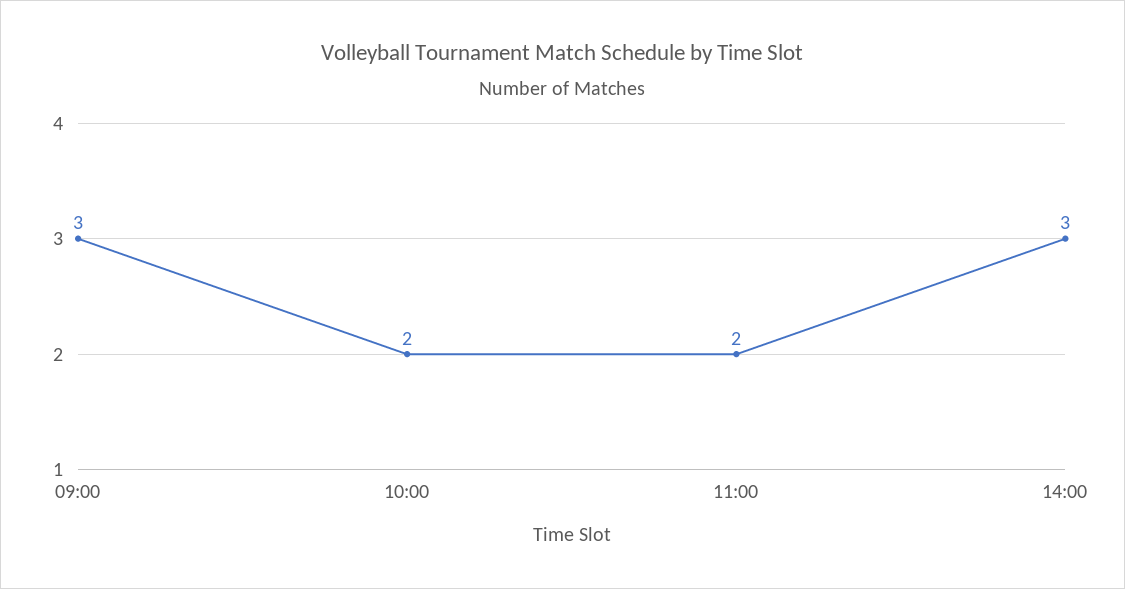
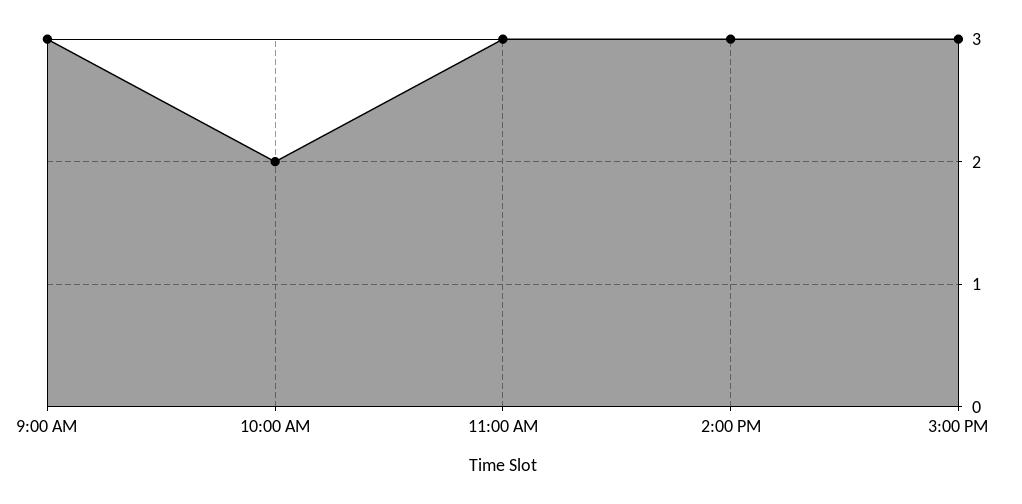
11:00: 2 -> 3
3:00 PM: none -> 3

